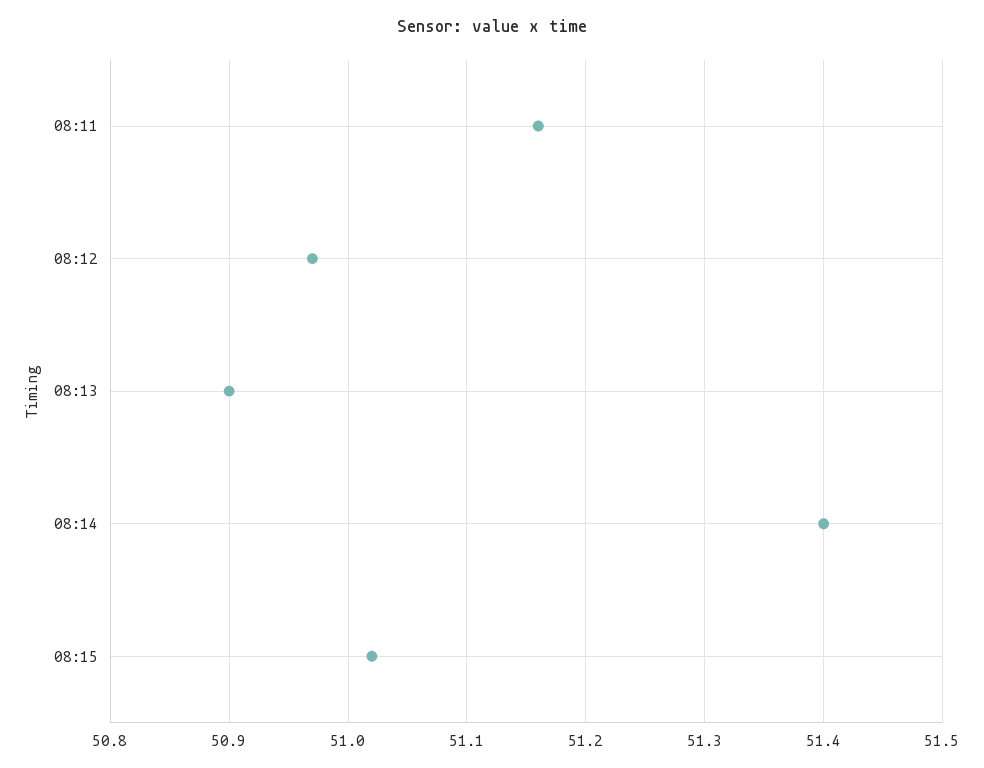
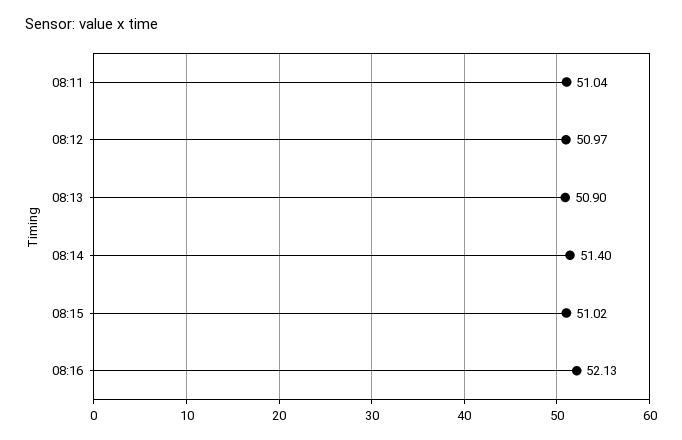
08:11: 51.16 -> 51.04
08:16: none -> 52.13

